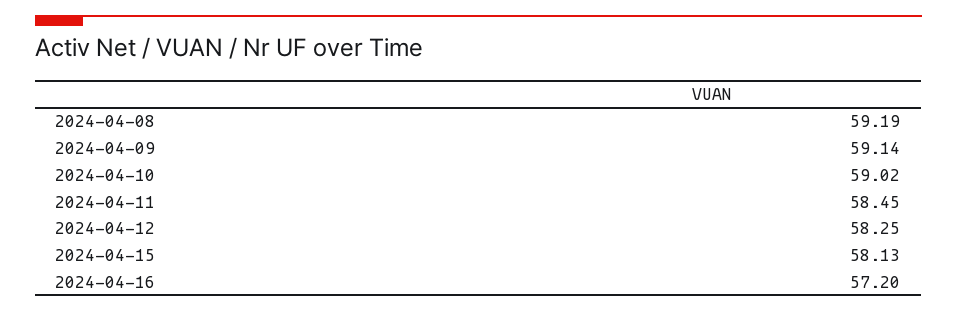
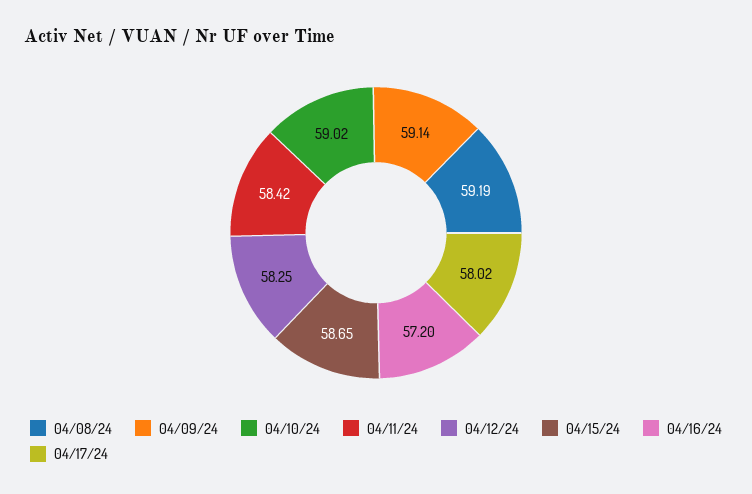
2024-04-11: 58.45 -> 58.42
2024-04-15: 58.13 -> 58.65
04/17/24: none -> 58.02

